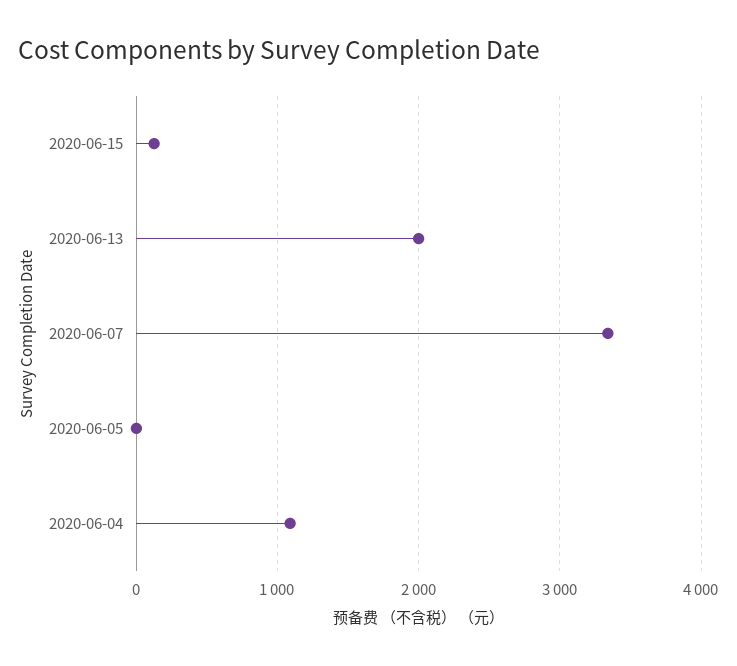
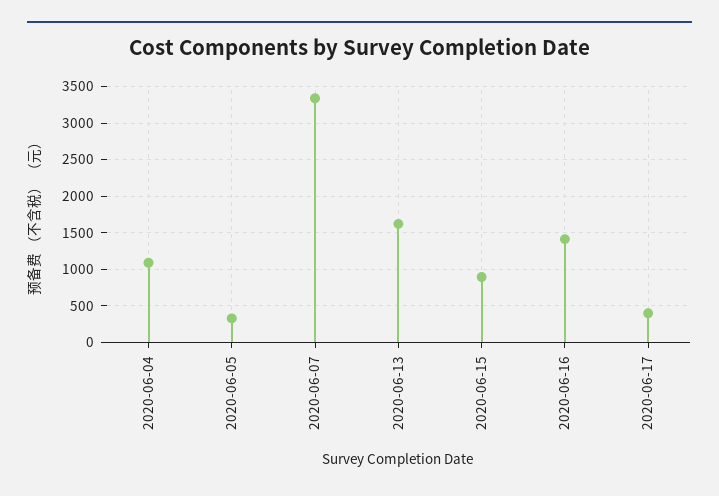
2020-06-15: 100 -> 900
2020-06-13: 2000 -> 1600
2020-06-05: 0 -> 300
2020-06-16: none -> 1400
2020-06-17: none -> 400

